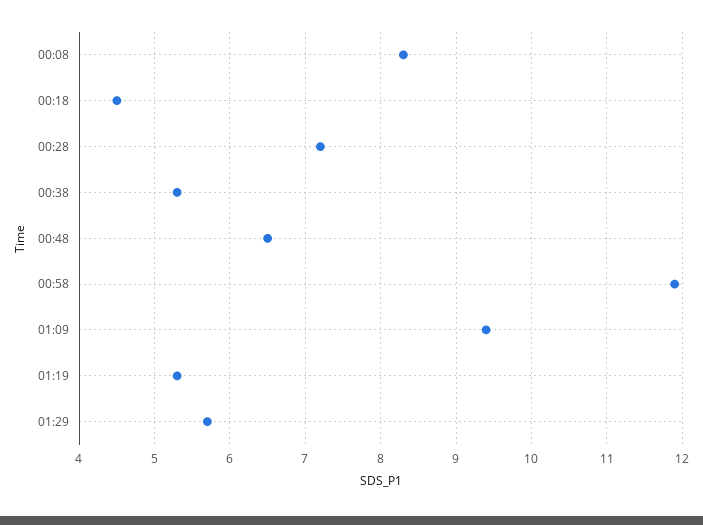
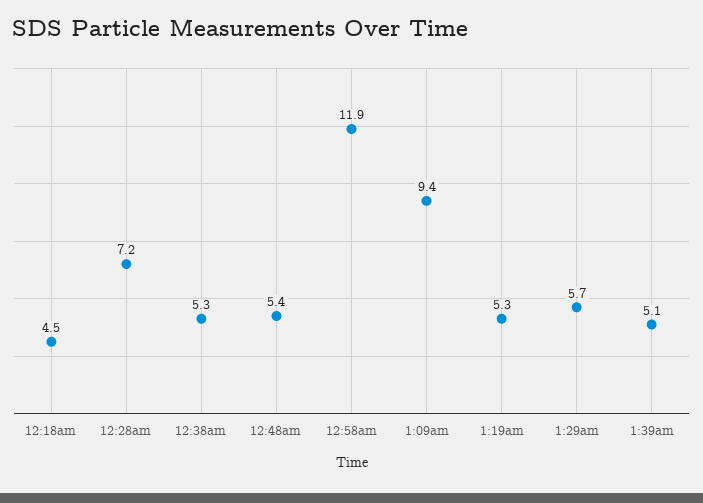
00:08: 8.3 -> none
00:48: 6.5 -> 5.4
1:39am: none -> 5.1

